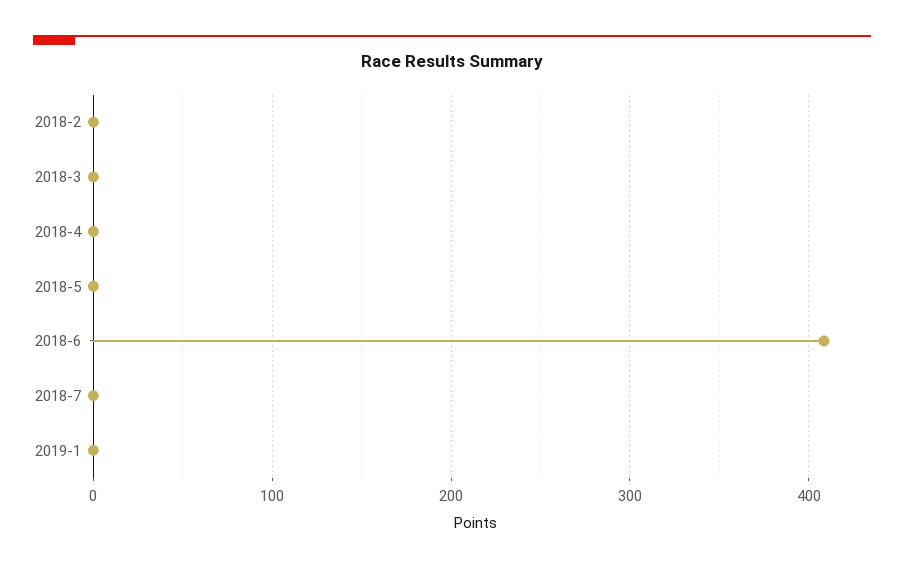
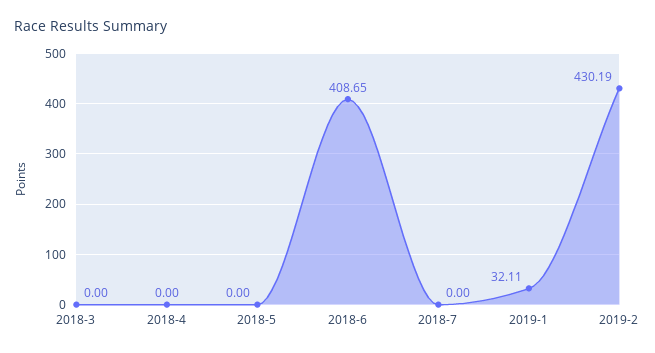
2018-2: 0 -> none
2019-1: 0 -> 32.11
2019-2: none -> 430.19

